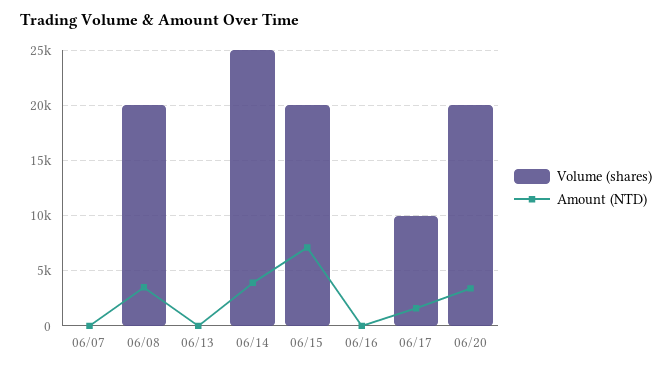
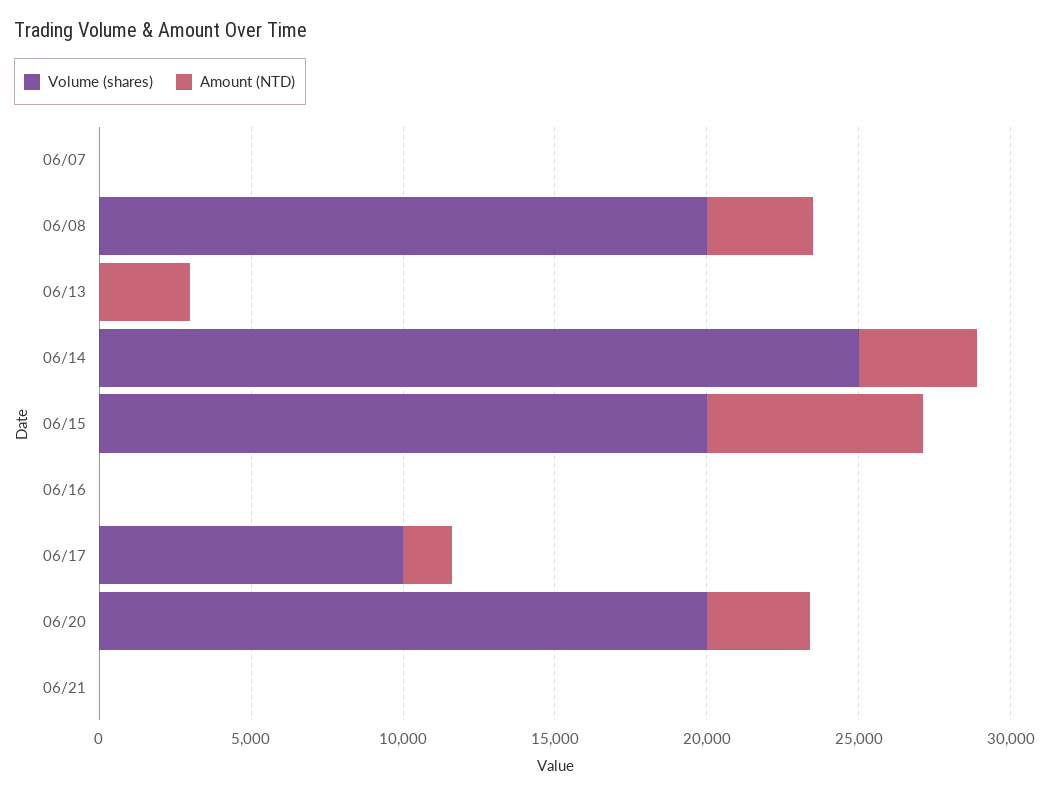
Amount (NTD), 06/13: 0 -> 3000
Volume (shares), 06/21: none -> 0
Amount (NTD), 06/21: none -> 0

